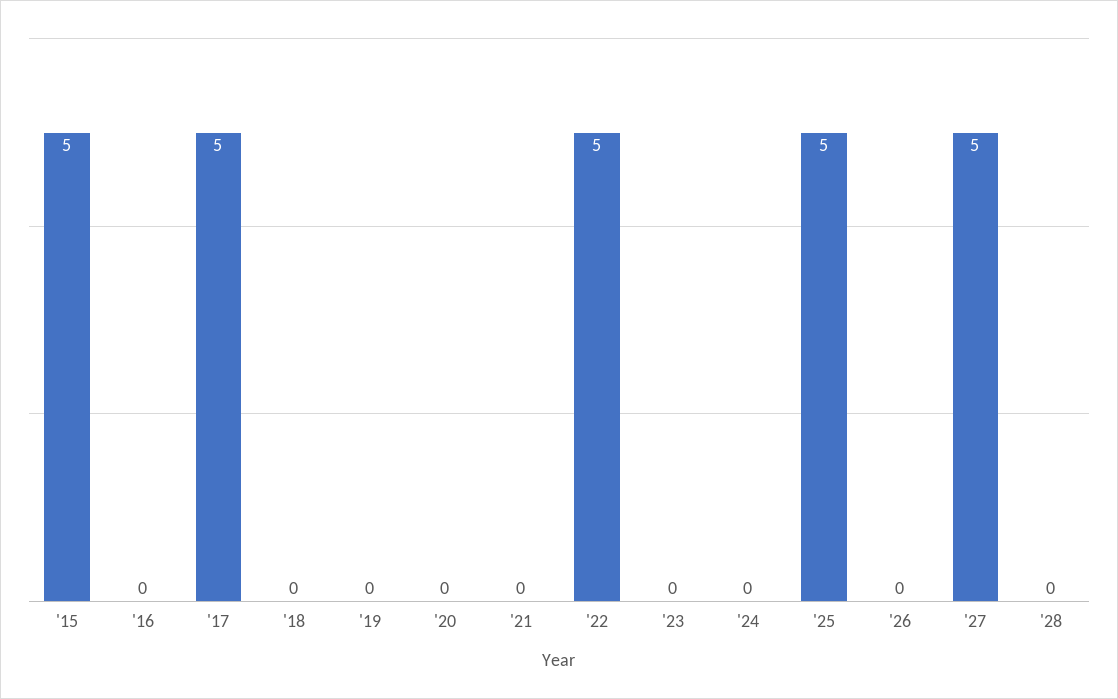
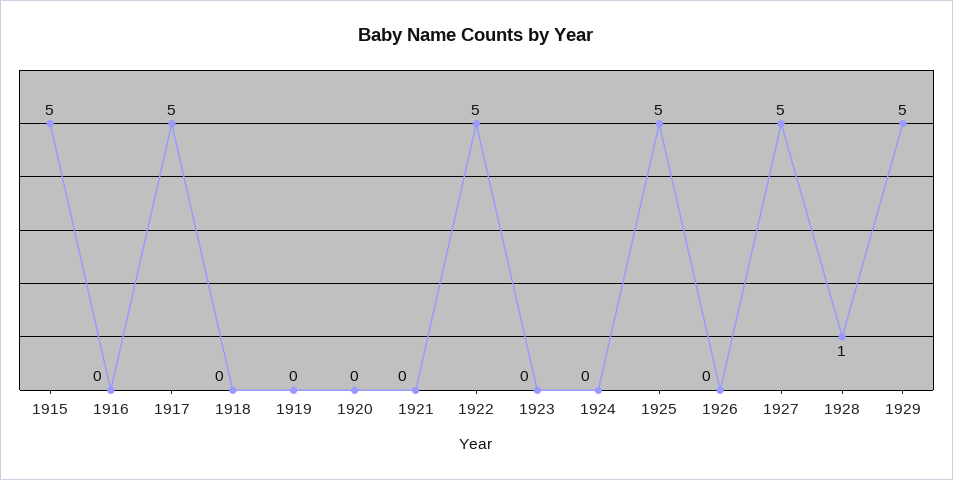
'28: 0 -> 1
1929: none -> 5

